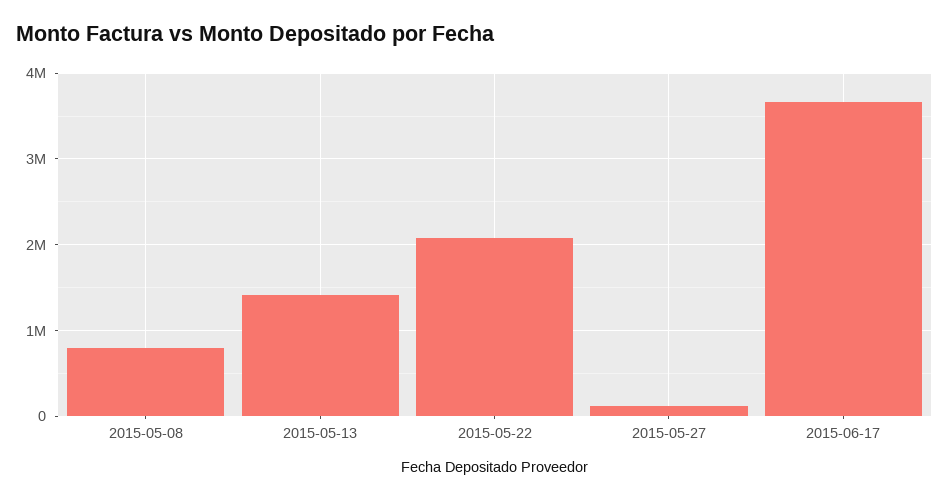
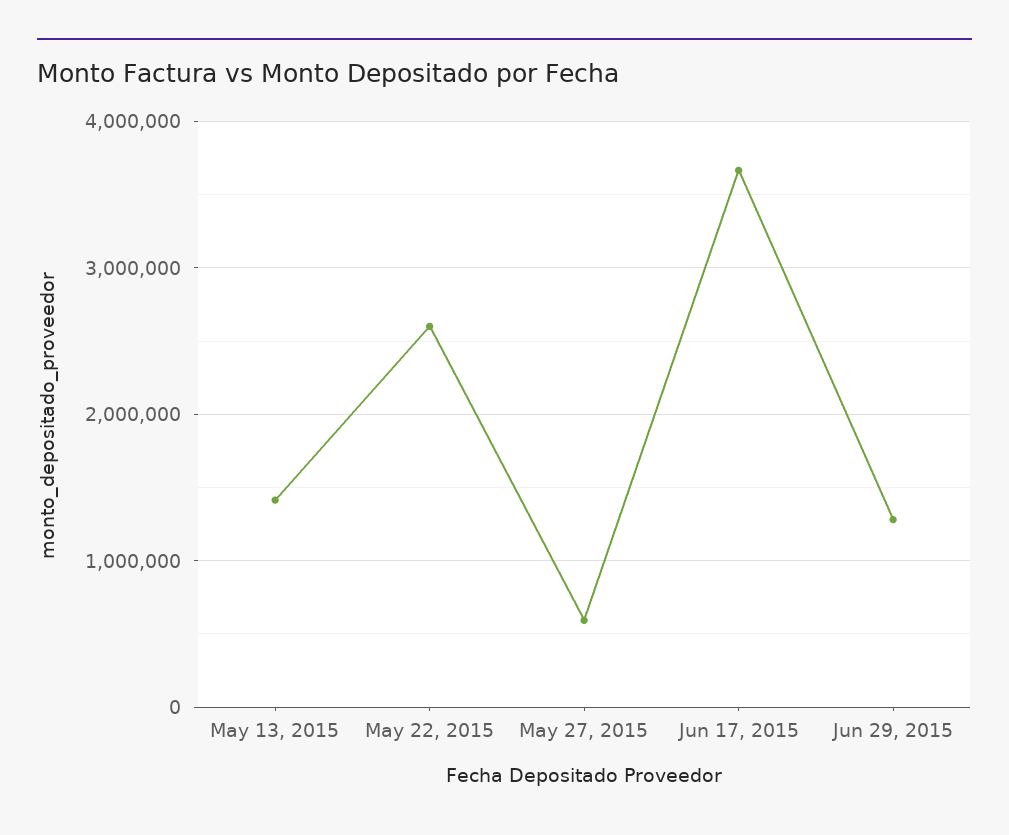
2015-05-08: 800000 -> none
2015-05-22: 2100000 -> 2600000
2015-05-27: 100000 -> 600000
Jun 29, 2015: none -> 1300000

